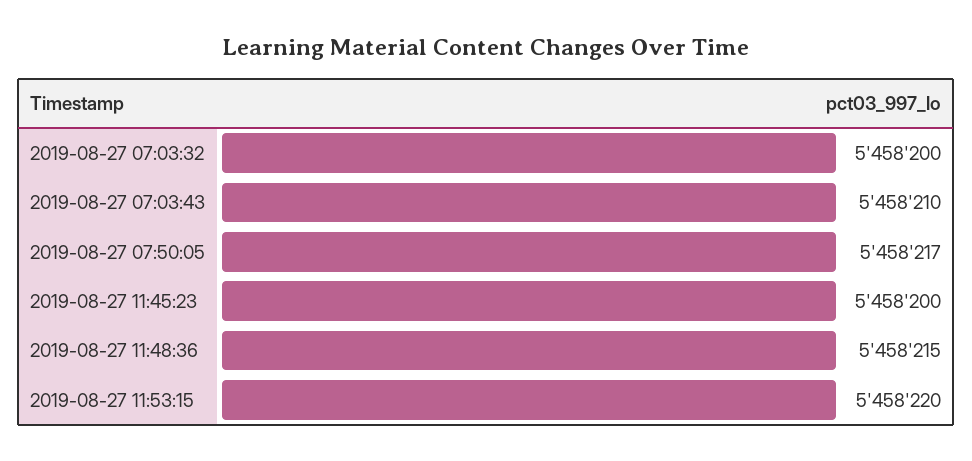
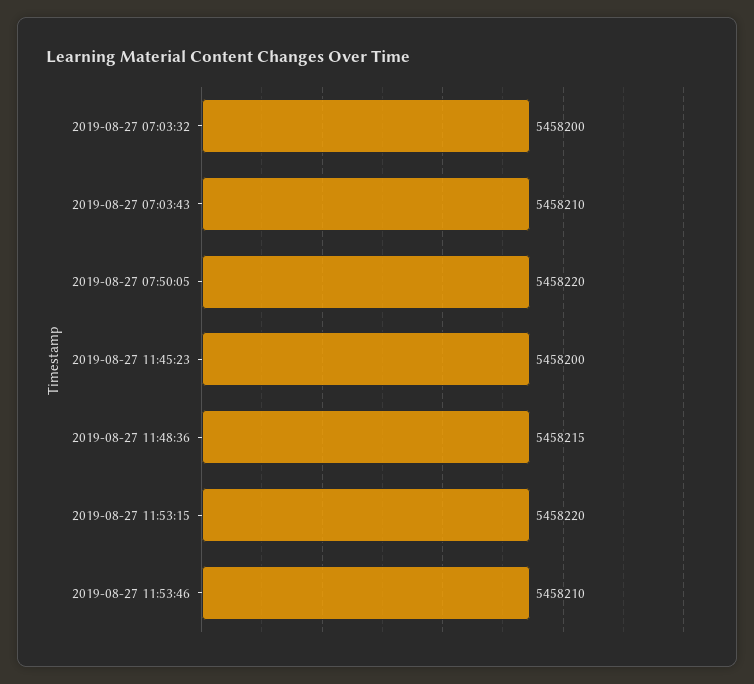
2019-08-27 07:50:05: 5458217 -> 5458220
2019-08-27 11:53:46: none -> 5458210

